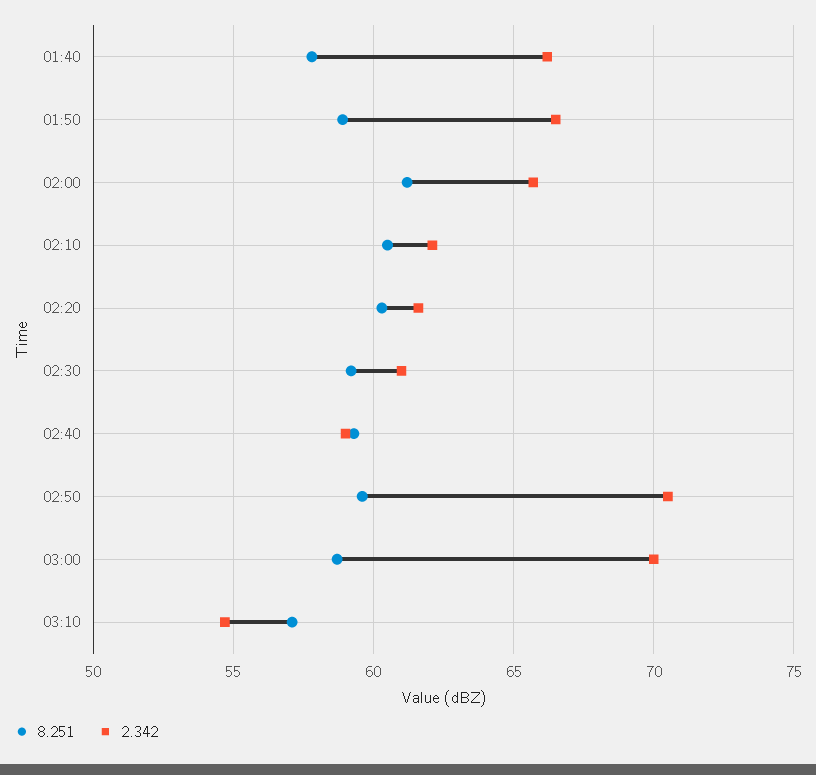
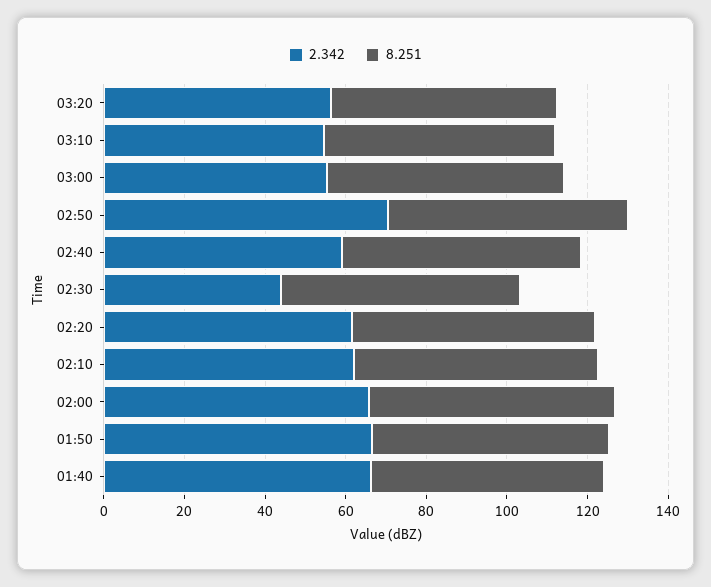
2.342, 02:30: 61 -> 45
2.342, 03:00: 70 -> 55
2.342, 03:20: none -> 55
8.251, 03:20: none -> 55

